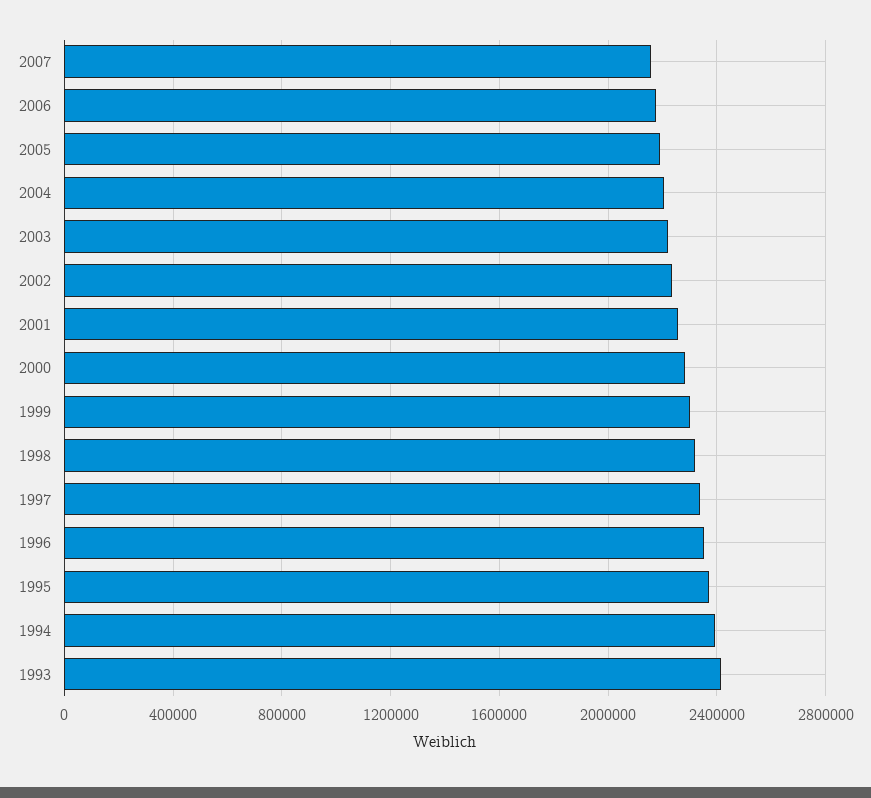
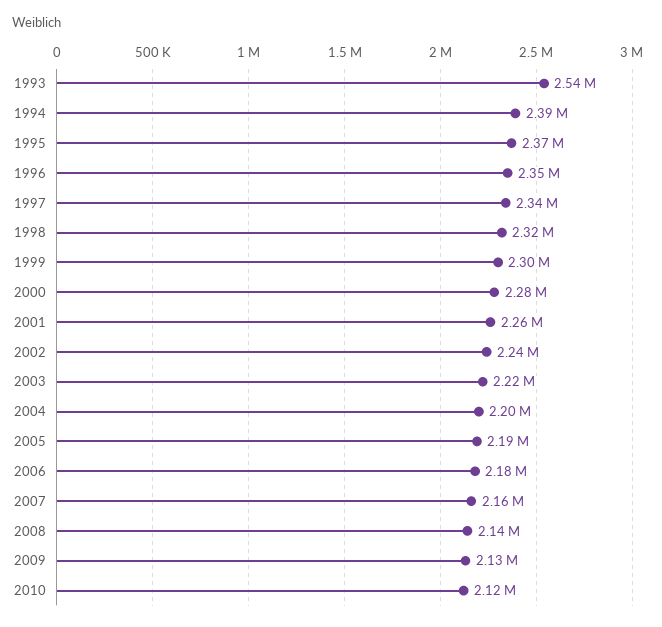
1993: 2400000 -> 2540000
2008: none -> 2140000
2009: none -> 2130000
2010: none -> 2120000

